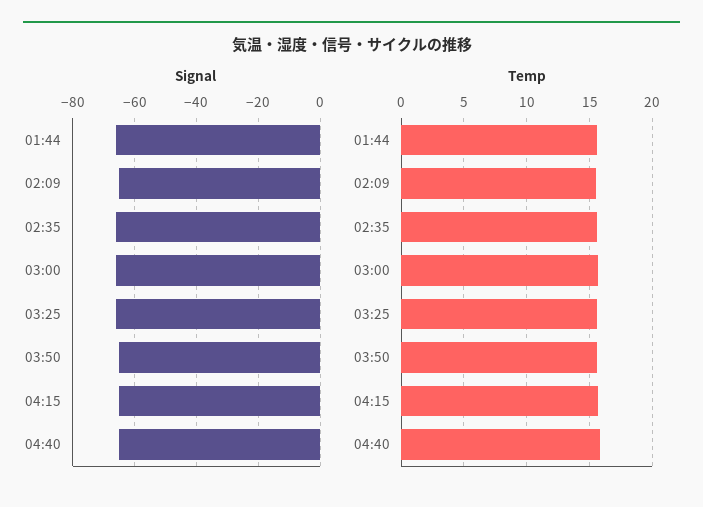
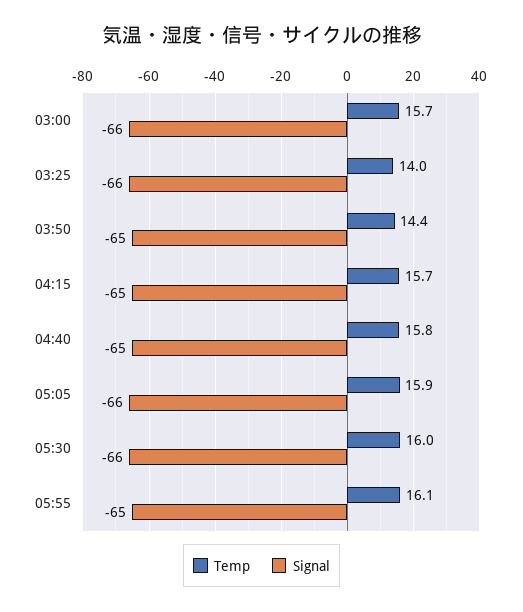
Signal, 01:44: -65 -> none
Signal, 02:09: -65 -> none
Signal, 02:35: -65 -> none
Temp, 01:44: 15.5 -> none
Temp, 02:09: 15.5 -> none
Temp, 02:35: 15.5 -> none
Temp, 03:25: 15.5 -> 14
Temp, 03:50: 15.5 -> 14.4
Temp, 05:05: none -> 15.9
Signal, 05:05: none -> -66
Temp, 05:30: none -> 16
Signal, 05:30: none -> -66
Temp, 05:55: none -> 16.1
Signal, 05:55: none -> -65

